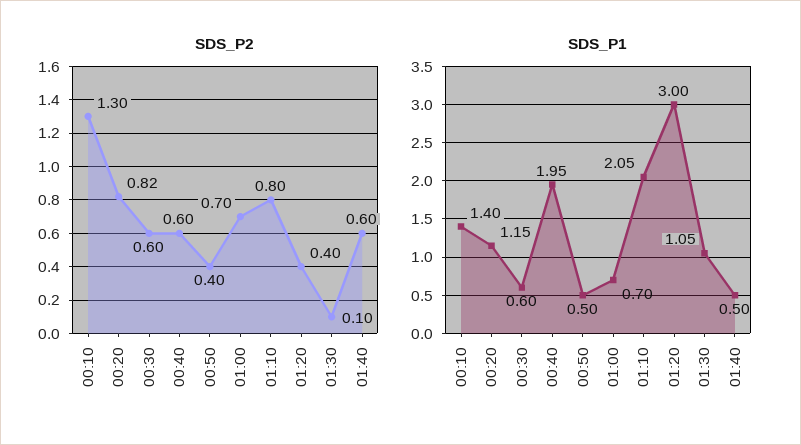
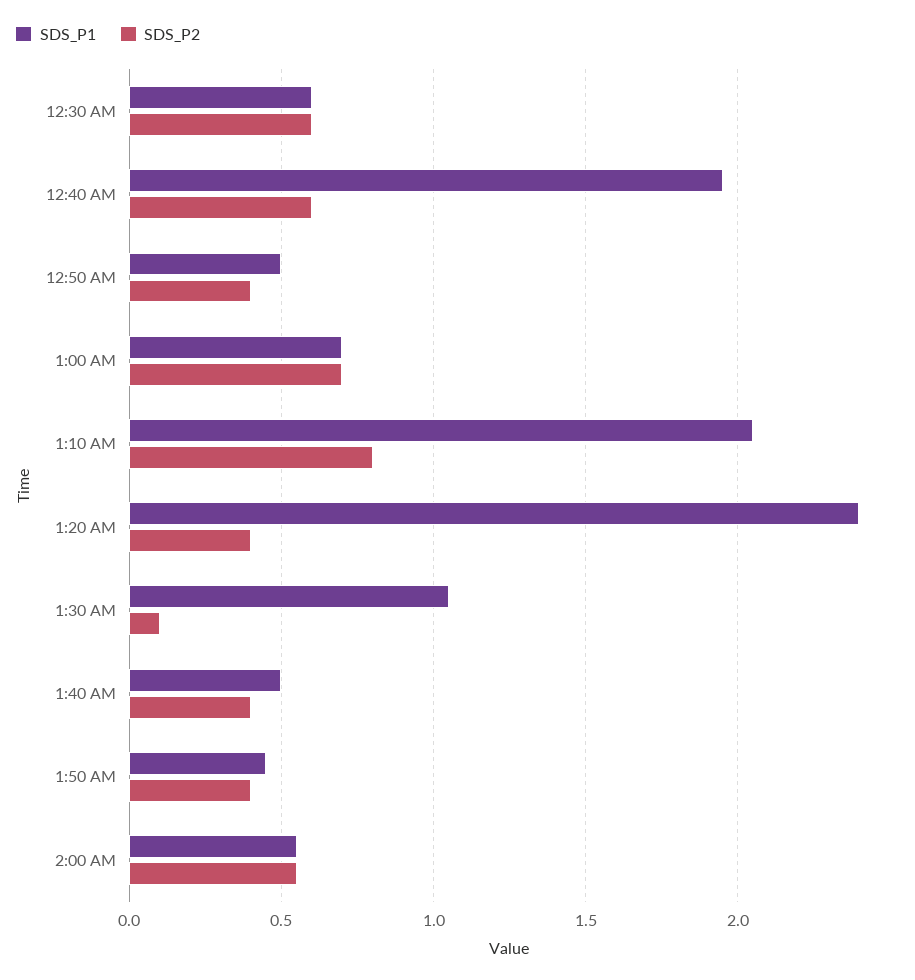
SDS_P2, 00:10: 1.3 -> none
SDS_P2, 00:20: 0.82 -> none
SDS_P2, 01:40: 0.6 -> 0.4
SDS_P1, 00:10: 1.4 -> none
SDS_P1, 00:20: 1.15 -> none
SDS_P1, 01:20: 3 -> 2.4
SDS_P1, 1:50 AM: none -> 0.45
SDS_P2, 1:50 AM: none -> 0.4
SDS_P1, 2:00 AM: none -> 0.55
SDS_P2, 2:00 AM: none -> 0.55

